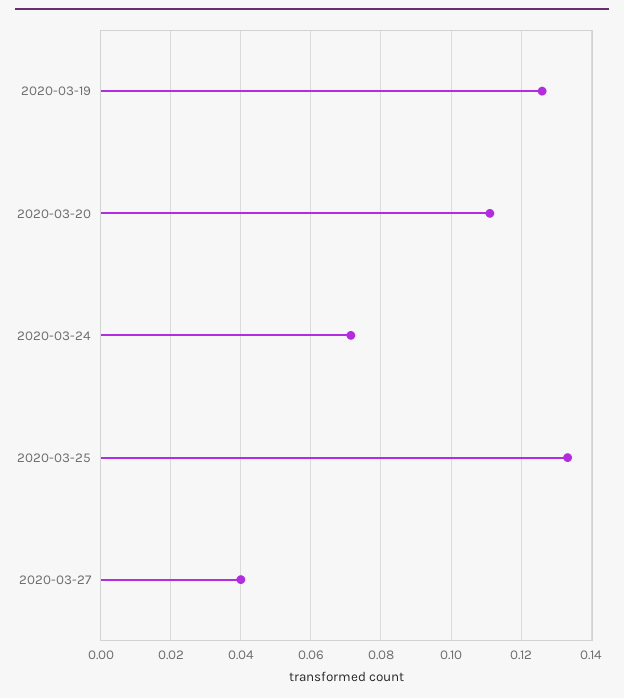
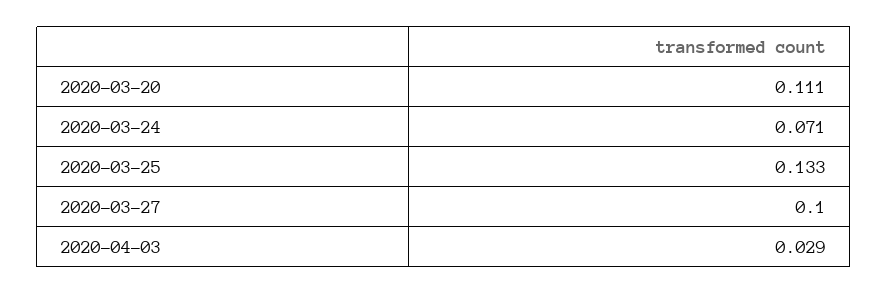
2020-03-19: 0.126 -> none
2020-03-27: 0.04 -> 0.1
2020-04-03: none -> 0.029

